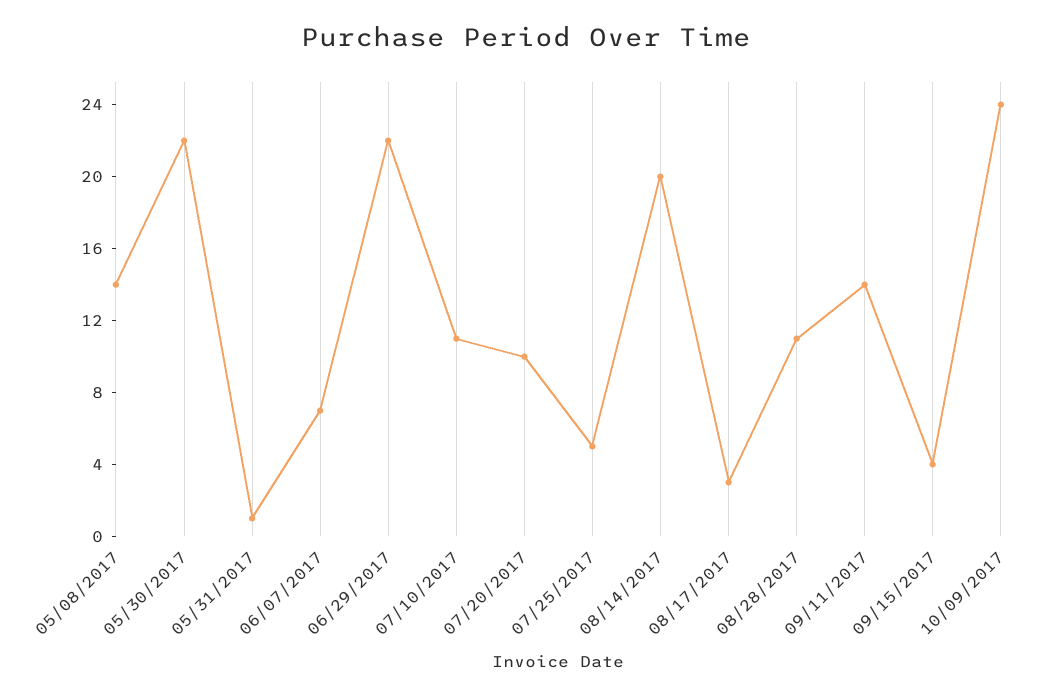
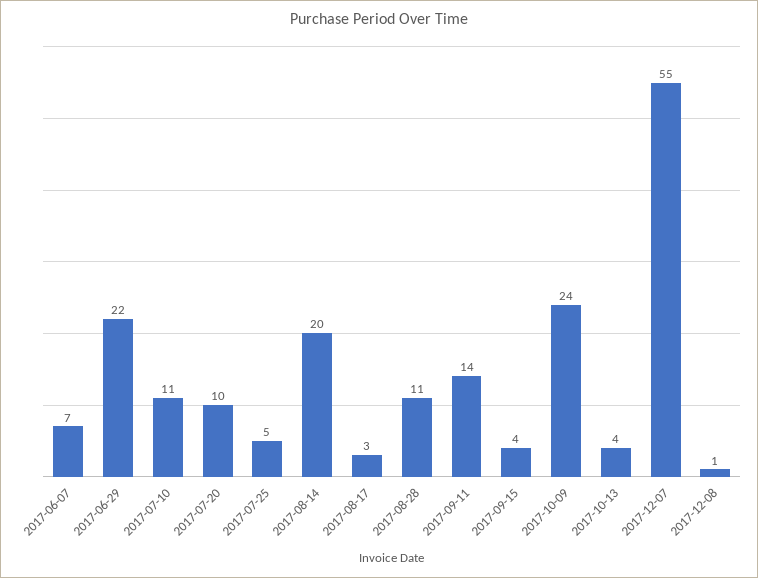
05/08/2017: 14 -> none
05/30/2017: 22 -> none
05/31/2017: 1 -> none
2017-10-13: none -> 4
2017-12-07: none -> 55
2017-12-08: none -> 1

